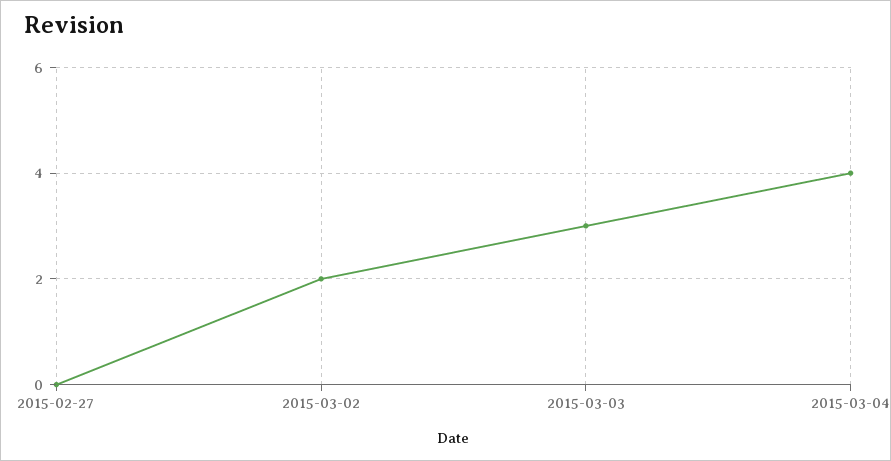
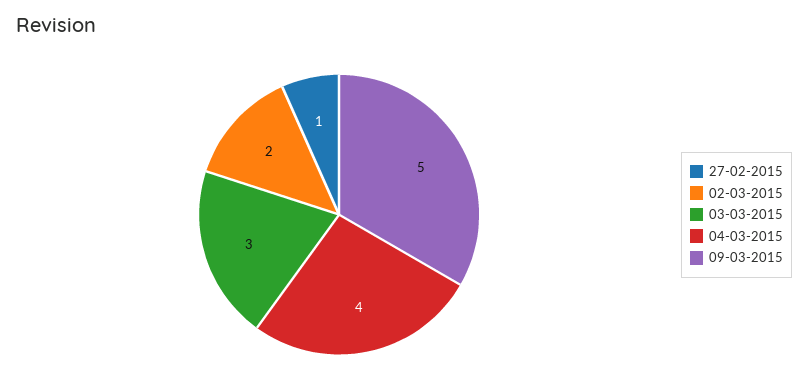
2015-02-27: 0 -> 1
09-03-2015: none -> 5

